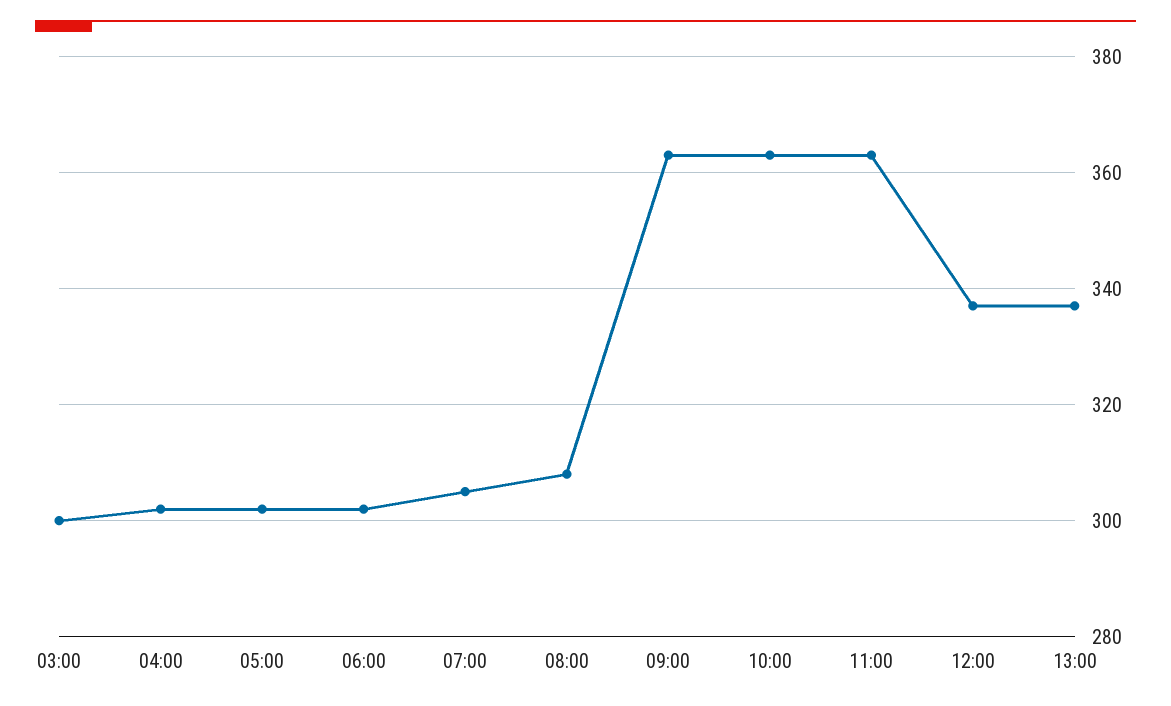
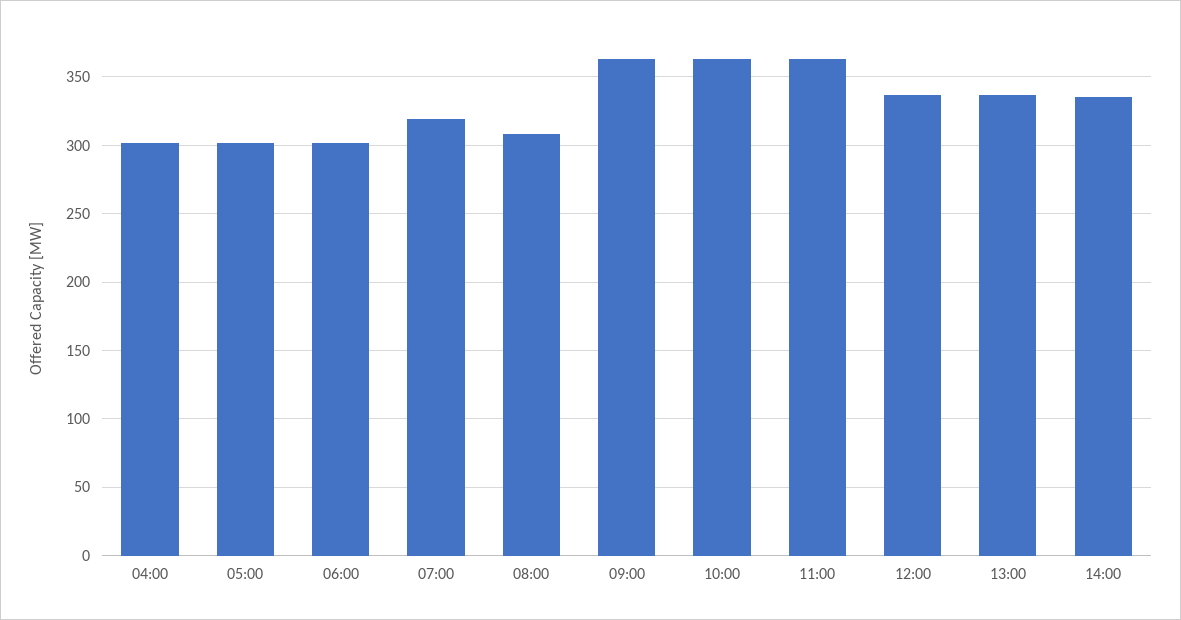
03:00: 300 -> none
07:00: 305 -> 320
14:00: none -> 335

